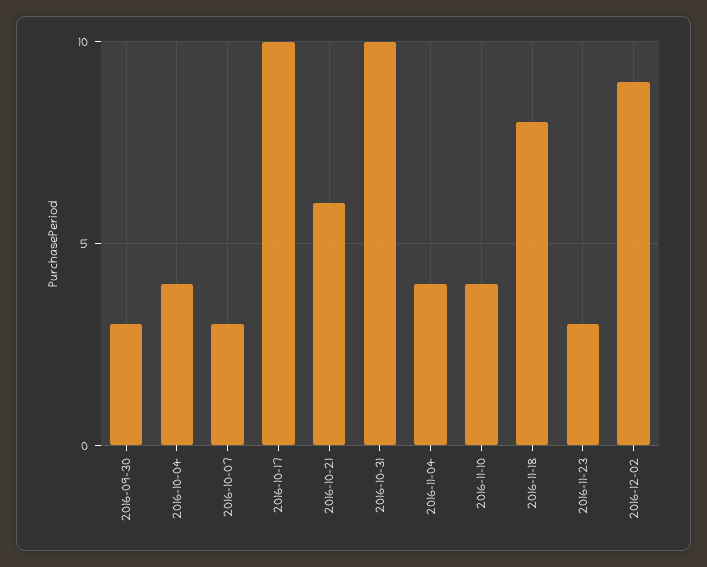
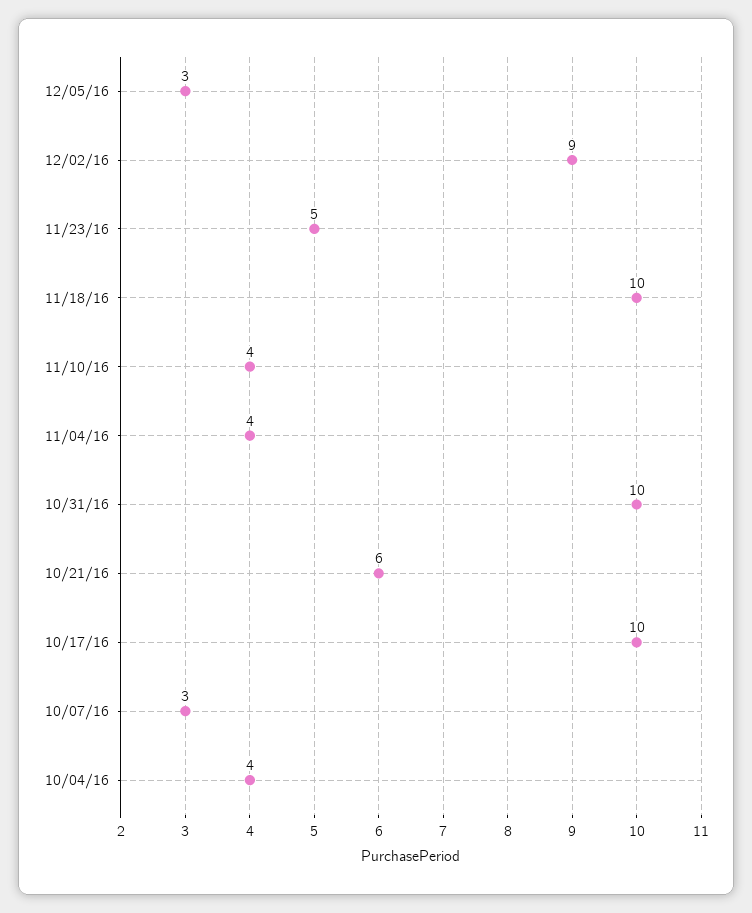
2016-09-30: 3 -> none
2016-11-18: 8 -> 10
2016-11-23: 3 -> 5
12/05/16: none -> 3

